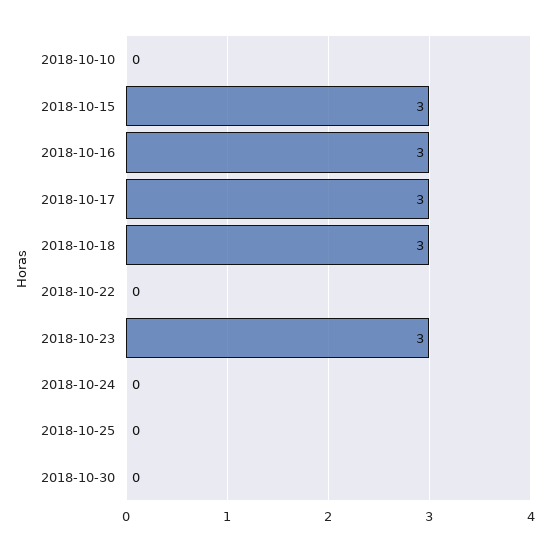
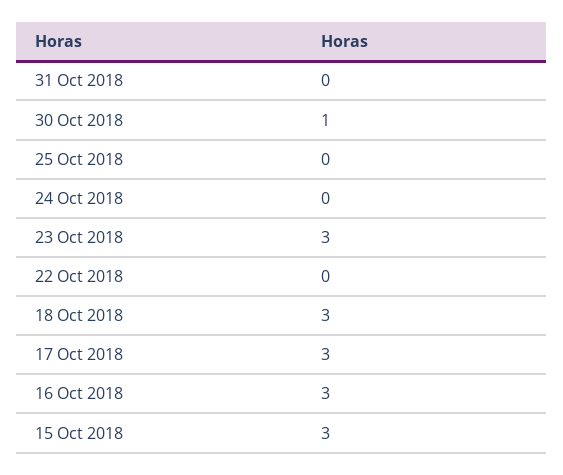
2018-10-10: 0 -> none
2018-10-30: 0 -> 1
31 Oct 2018: none -> 0

